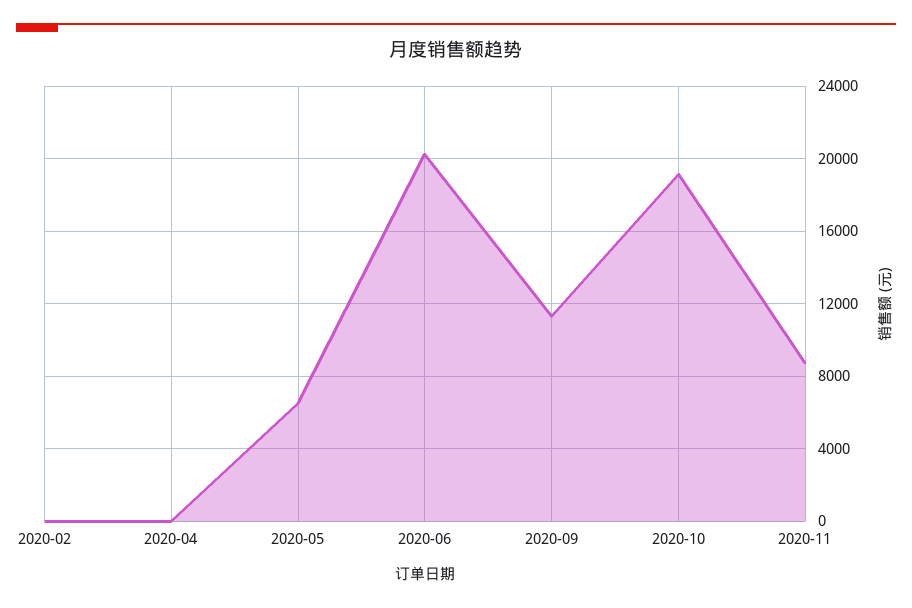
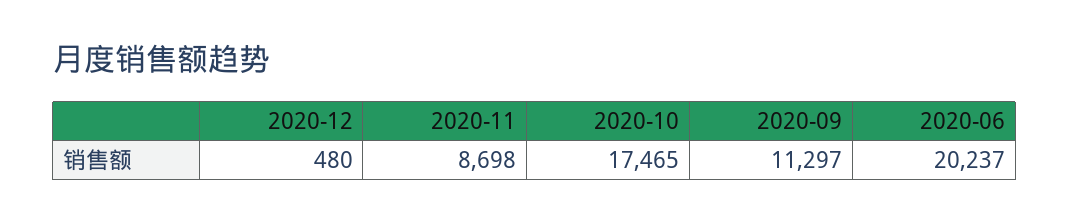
2020-02: 0 -> none
2020-04: 0 -> none
2020-05: 6500 -> none
2020-10: 19000 -> 17465
2020-12: none -> 480

